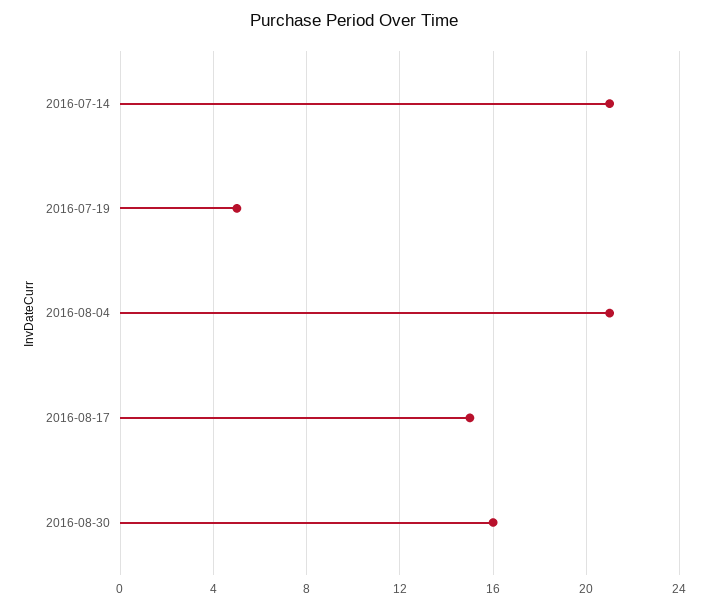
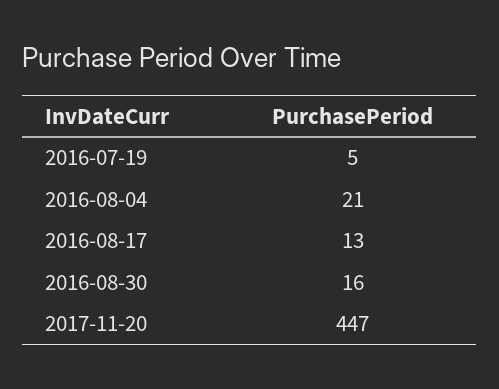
2016-07-14: 21 -> none
2016-08-17: 15 -> 13
2017-11-20: none -> 447

